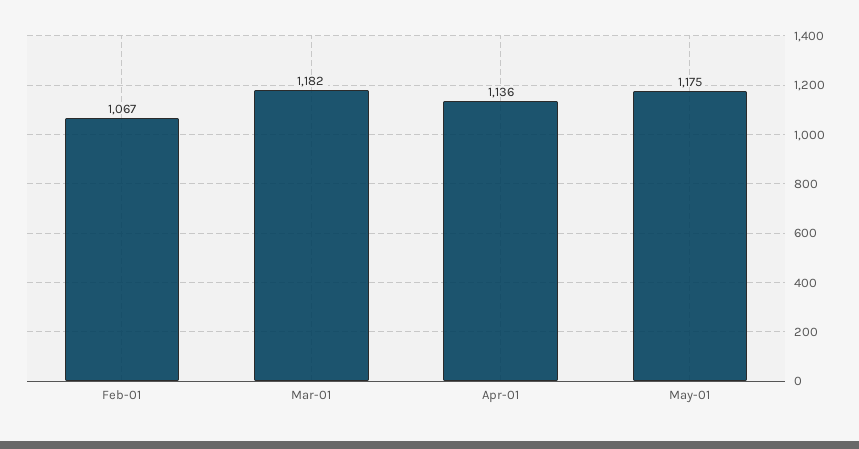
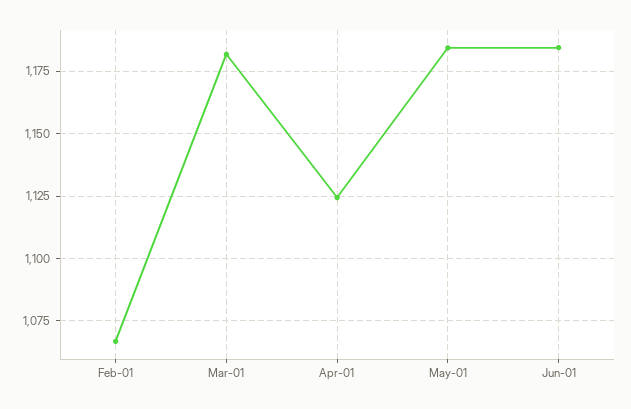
Apr-01: 1136 -> 1125
May-01: 1175 -> 1185
Jun-01: none -> 1185

